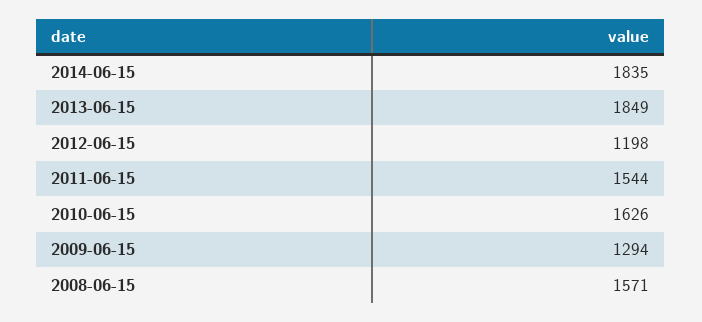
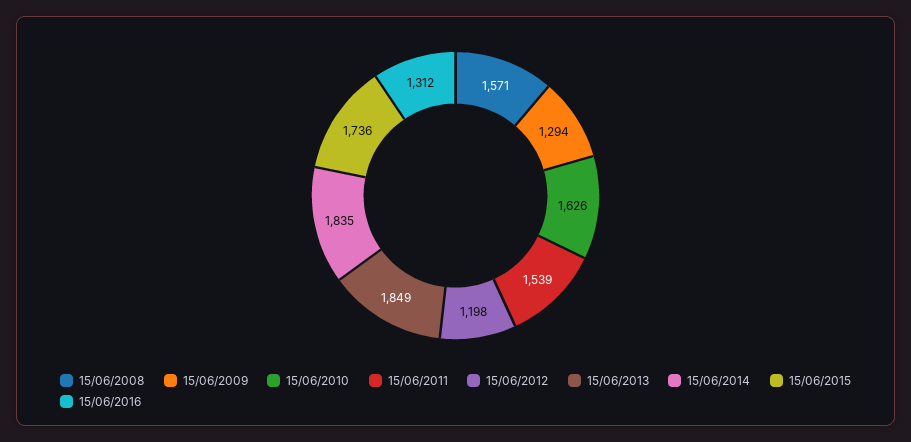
2011-06-15: 1544 -> 1539
15/06/2015: none -> 1736
15/06/2016: none -> 1312

